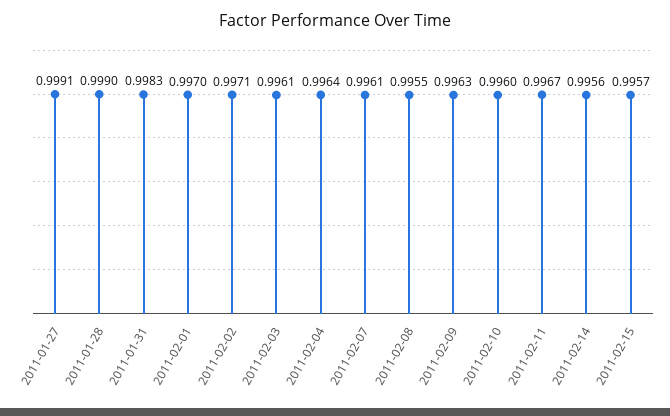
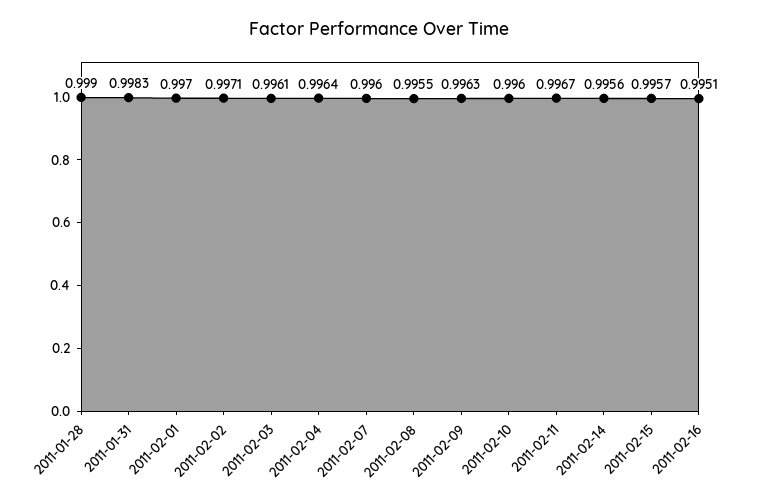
2011-01-27: 0.9991 -> none
2011-02-07: 0.9961 -> 0.996
2011-02-16: none -> 0.9951

